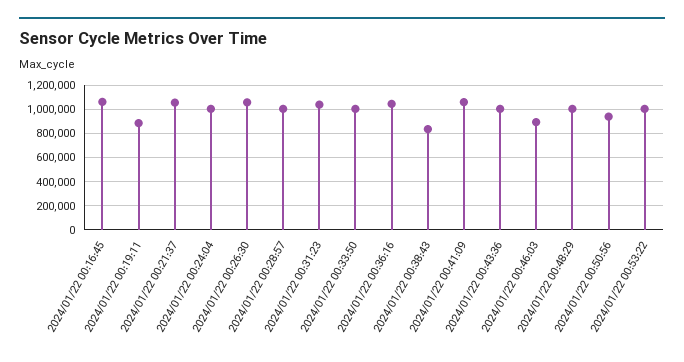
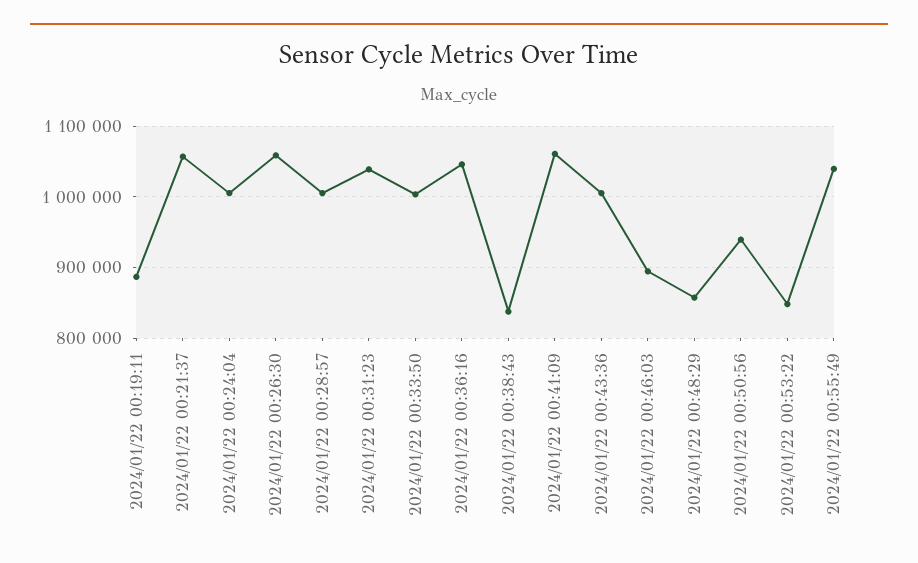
2024/01/22 00:16:45: 1050000 -> none
2024/01/22 00:48:29: 1000000 -> 860000
2024/01/22 00:53:22: 1000000 -> 850000
2024/01/22 00:55:49: none -> 1040000

